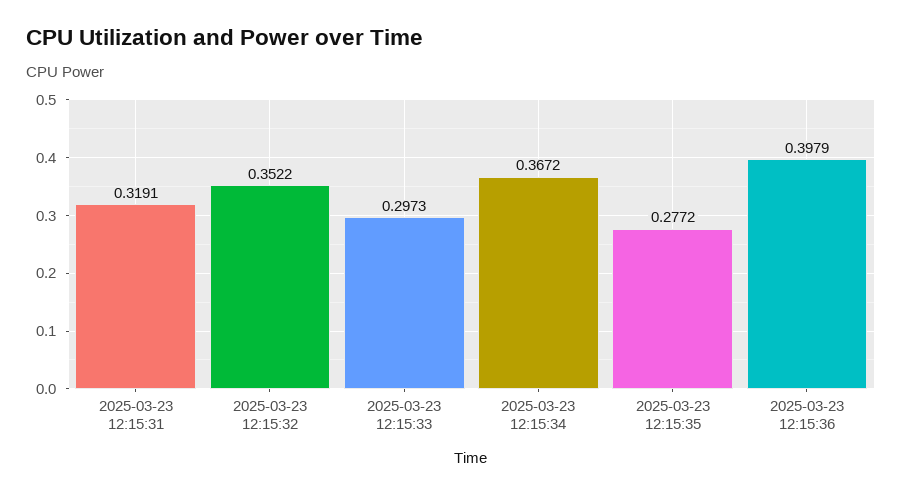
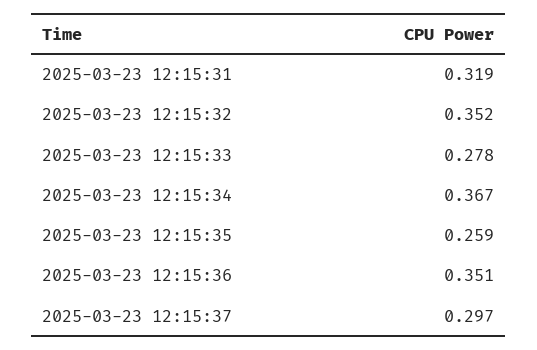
2025-03-23 12:15:33: 0.2973 -> 0.278
2025-03-23 12:15:35: 0.2772 -> 0.259
2025-03-23 12:15:36: 0.3979 -> 0.351
2025-03-23 12:15:37: none -> 0.297

